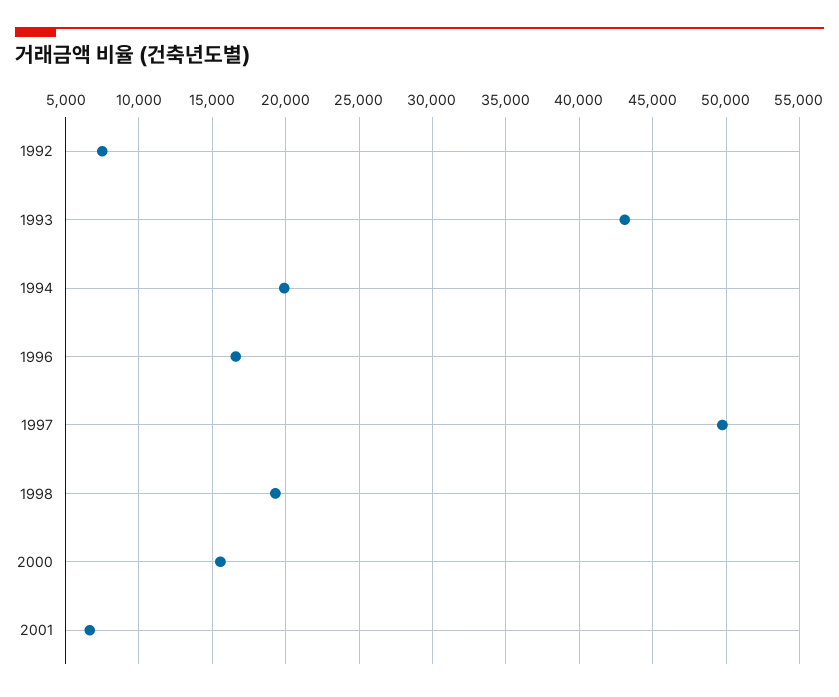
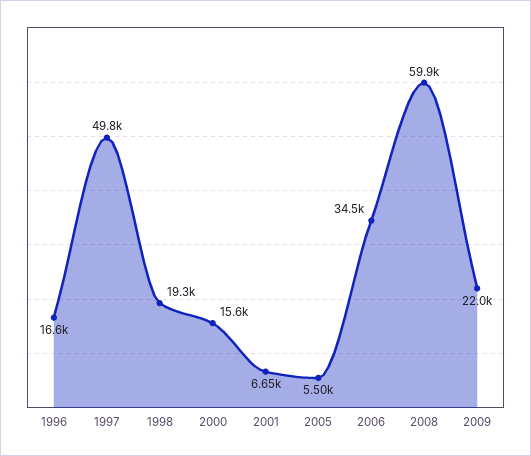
1992: 7500 -> none
1993: 43000 -> none
1994: 20000 -> none
2005: none -> 5500
2006: none -> 34500
2008: none -> 59900
2009: none -> 22000

